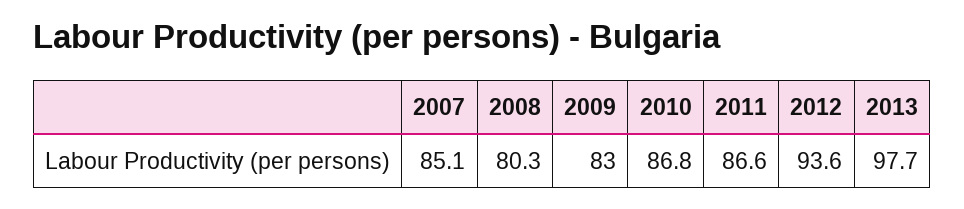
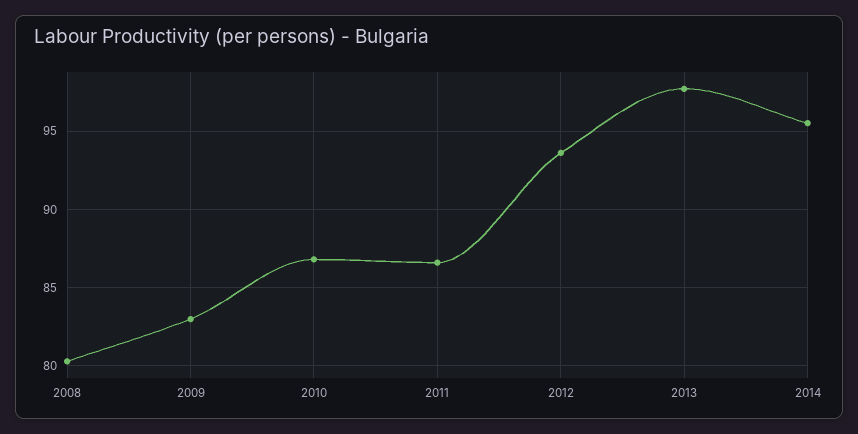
2007: 85.1 -> none
2014: none -> 95.5

